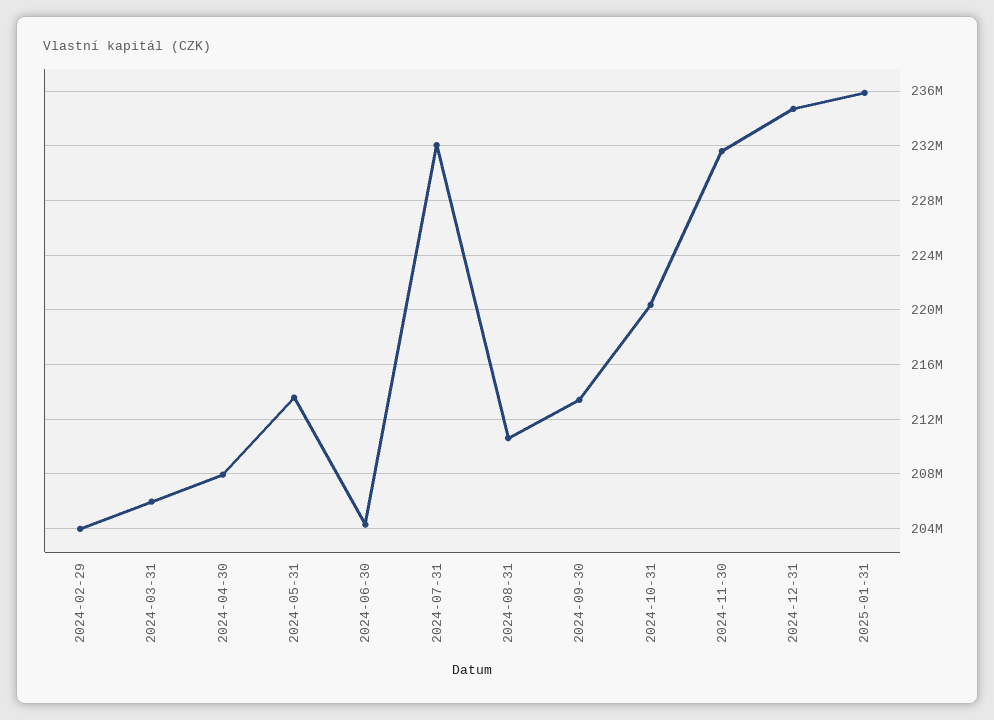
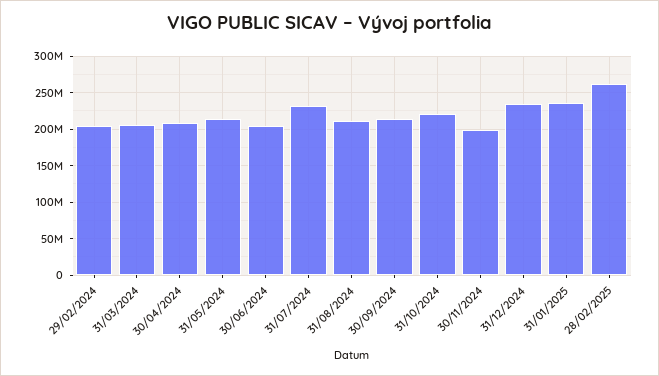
2024-11-30: 231500000 -> 200000000
28/02/2025: none -> 260000000

